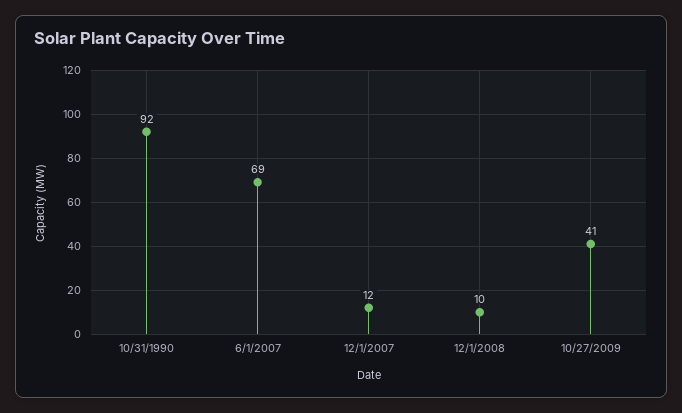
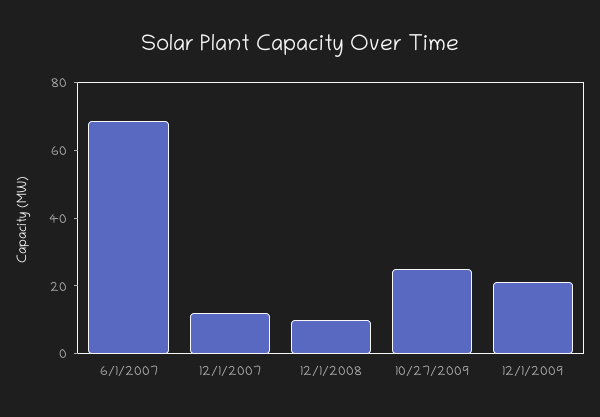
10/31/1990: 92 -> none
10/27/2009: 41 -> 25
12/1/2009: none -> 20

